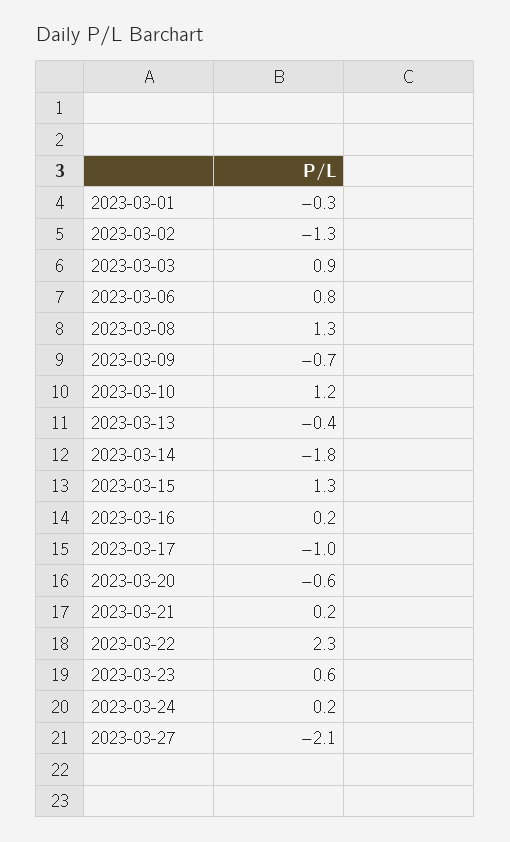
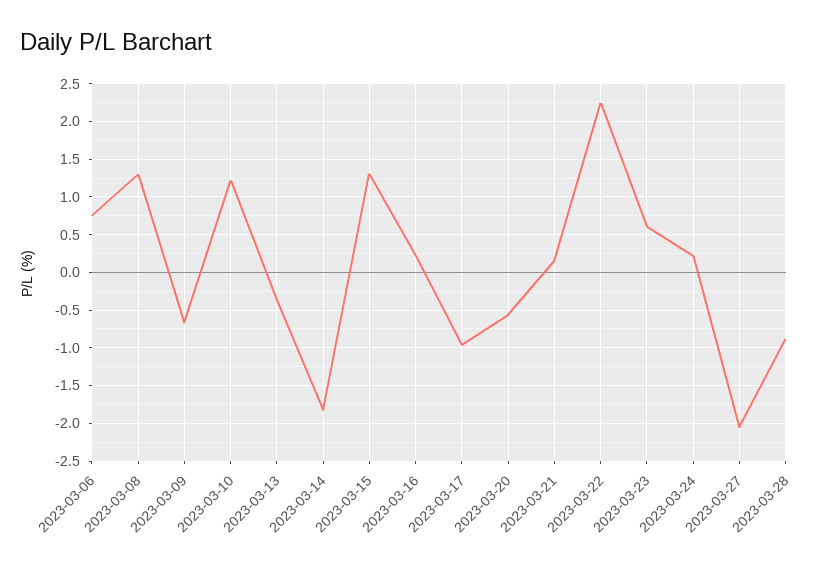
2023-03-01: -0.3 -> none
2023-03-02: -1.3 -> none
2023-03-03: 0.9 -> none
2023-03-28: none -> -0.9

